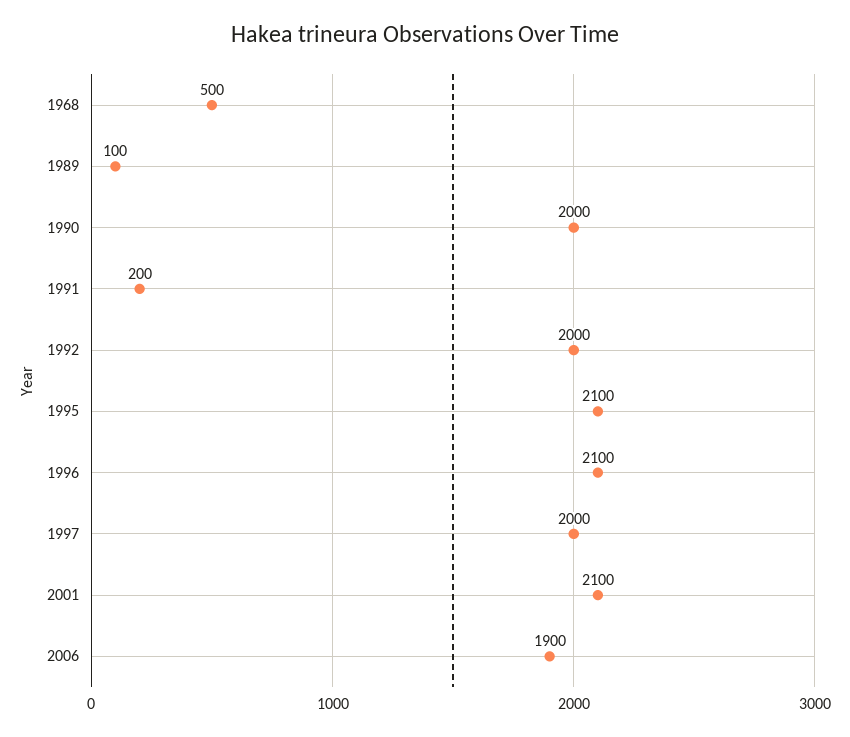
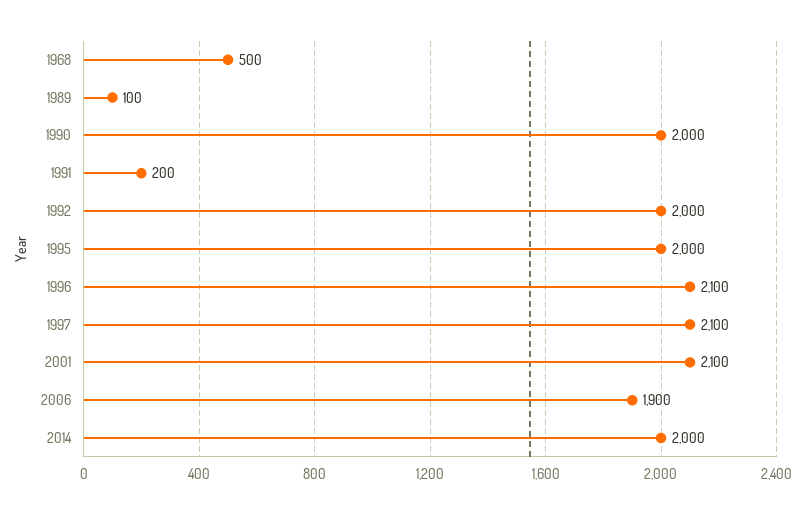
1995: 2100 -> 2000
1997: 2000 -> 2100
2014: none -> 2000

